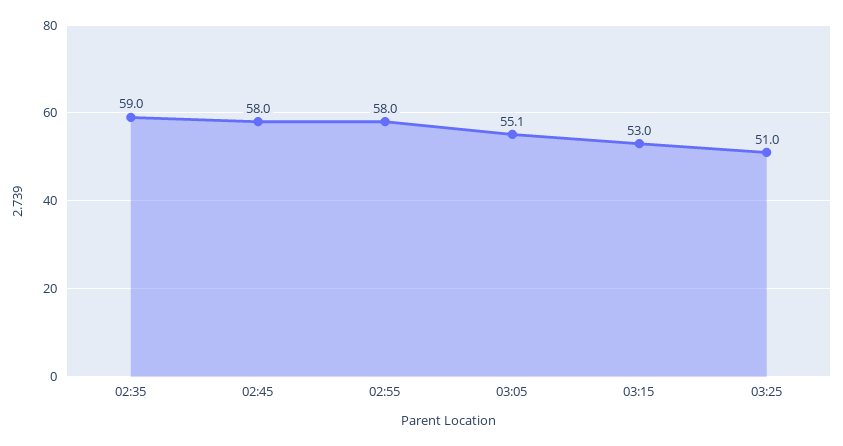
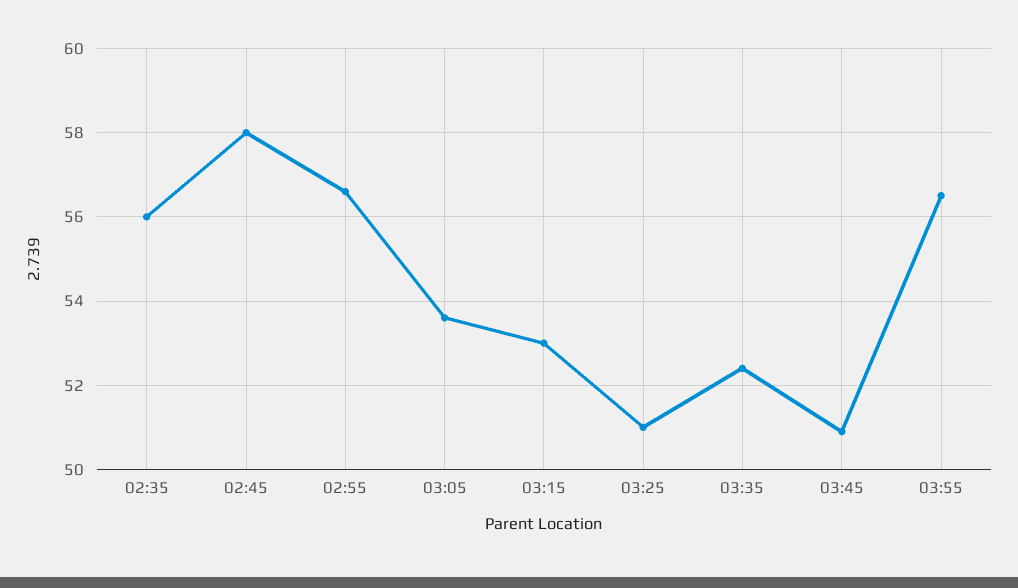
02:35: 59 -> 56
02:55: 58 -> 56.5
03:05: 55.1 -> 53.5
03:35: none -> 52.5
03:45: none -> 51
03:55: none -> 56.5

